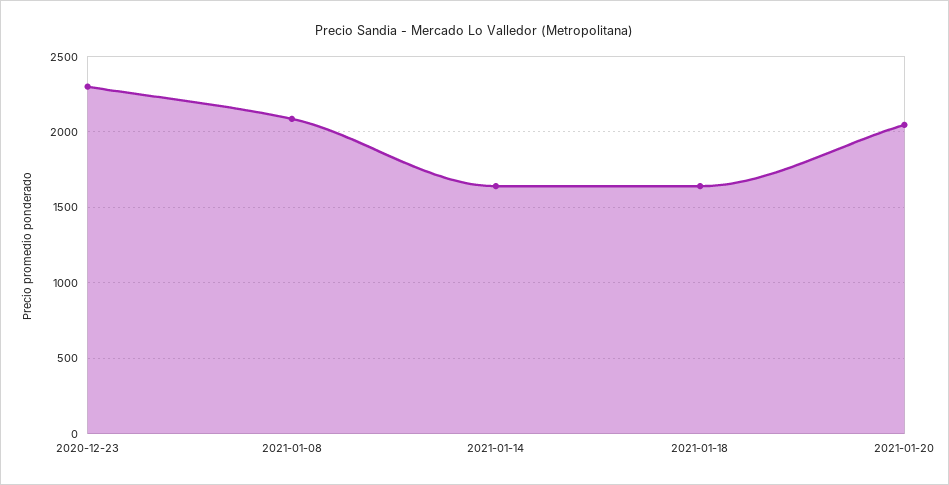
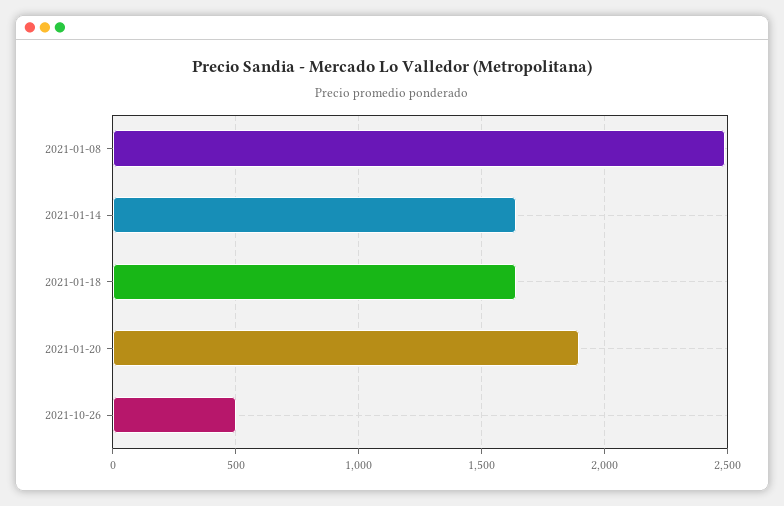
2020-12-23: 2300 -> none
2021-01-08: 2100 -> 2500
2021-01-20: 2050 -> 1900
2021-10-26: none -> 500

